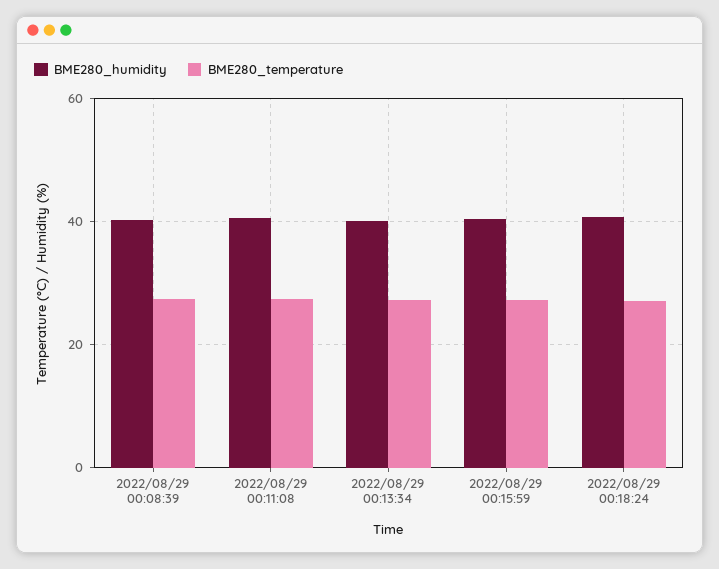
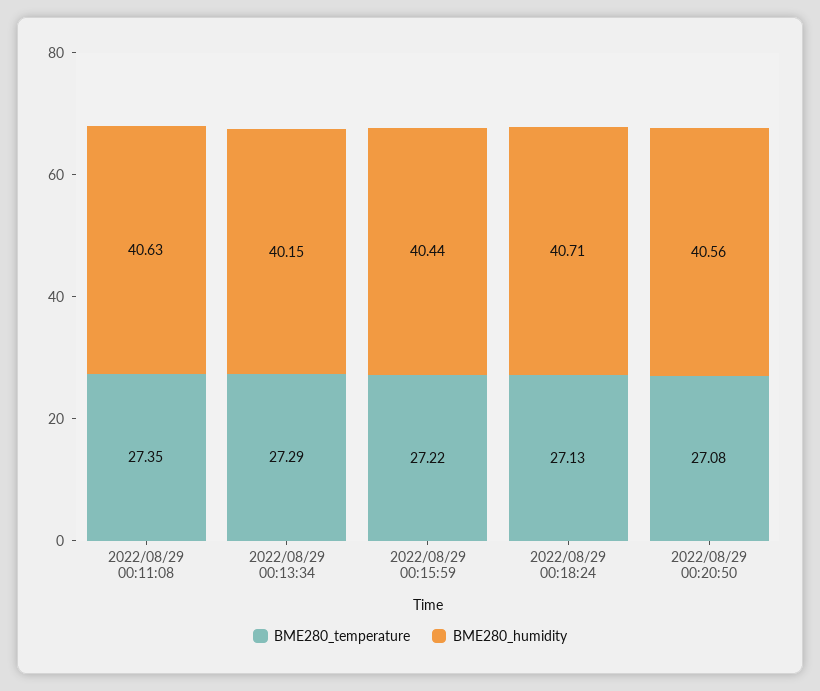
BME280_humidity, 2022/08/29 00:08:39: 40 -> none
BME280_temperature, 2022/08/29 00:08:39: 28 -> none
BME280_temperature, 2022/08/29 00:20:50: none -> 27.08
BME280_humidity, 2022/08/29 00:20:50: none -> 40.56

